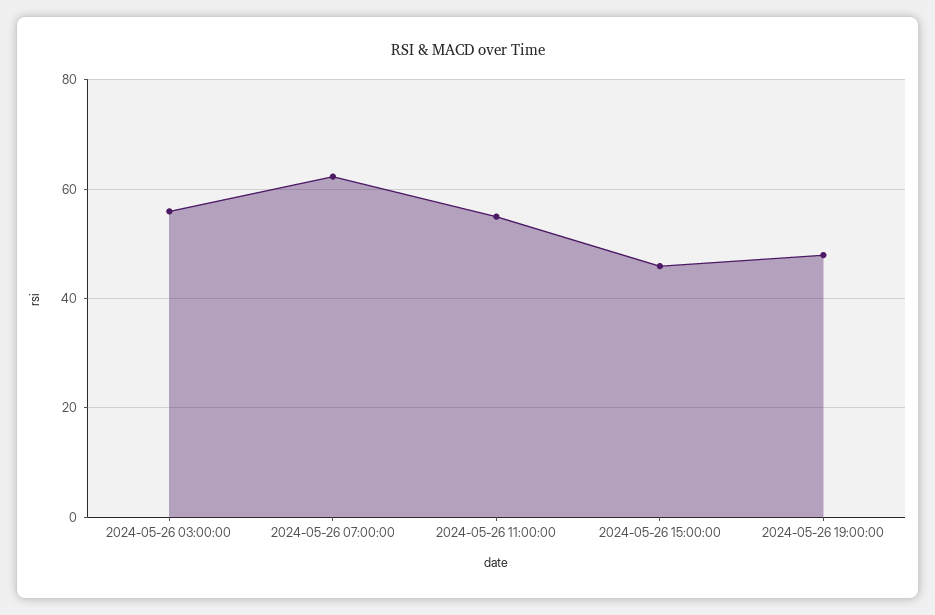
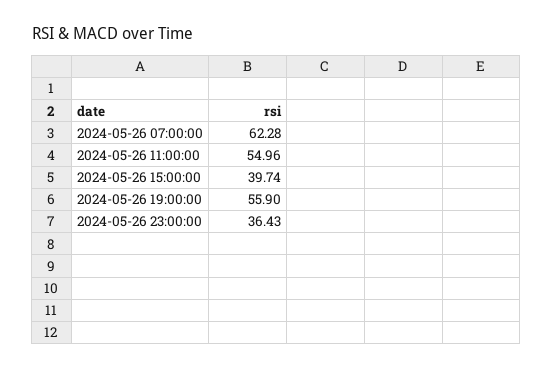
2024-05-26 03:00:00: 56 -> none
2024-05-26 15:00:00: 46 -> 39.74
2024-05-26 19:00:00: 48 -> 55.9
2024-05-26 23:00:00: none -> 36.43

